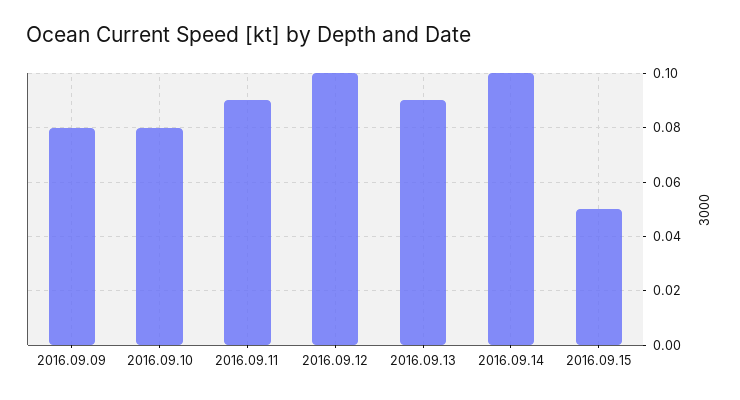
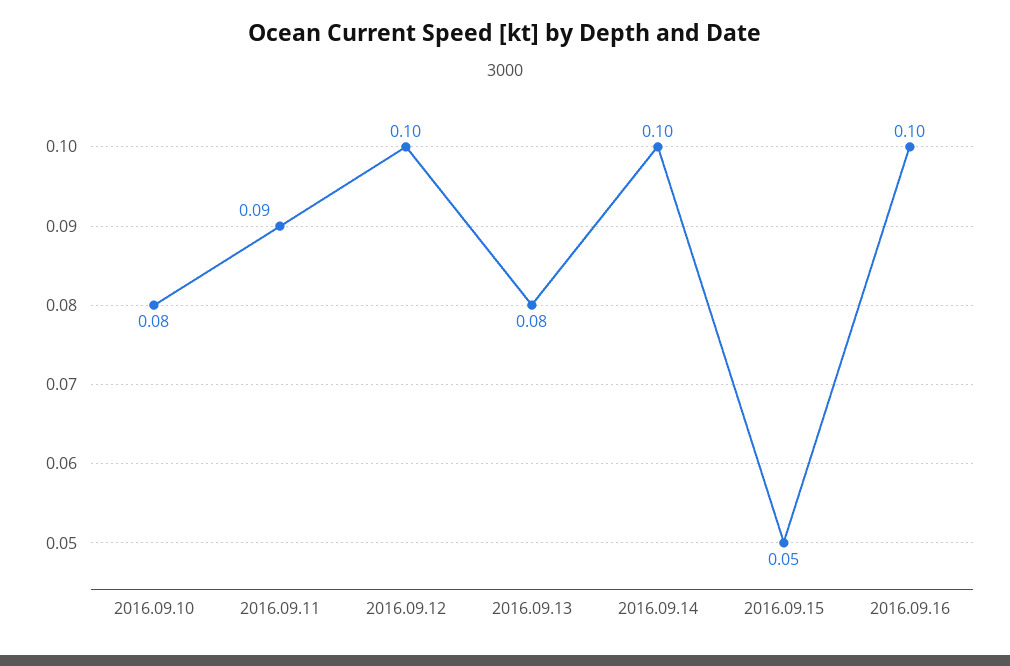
2016.09.09: 0.08 -> none
2016.09.13: 0.09 -> 0.08
2016.09.16: none -> 0.1

